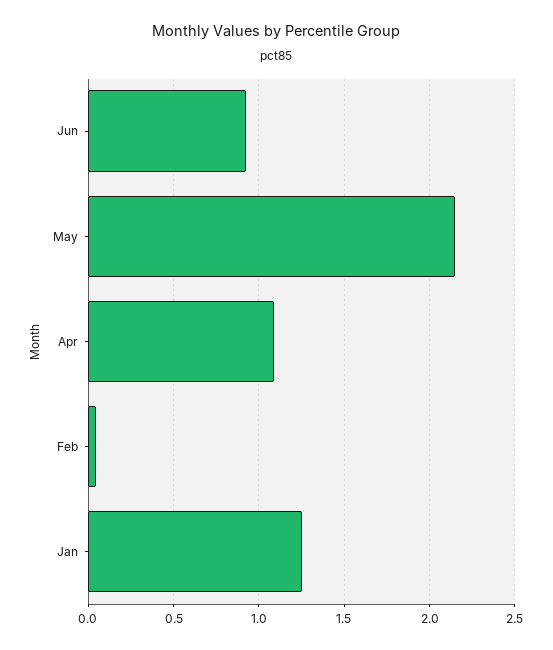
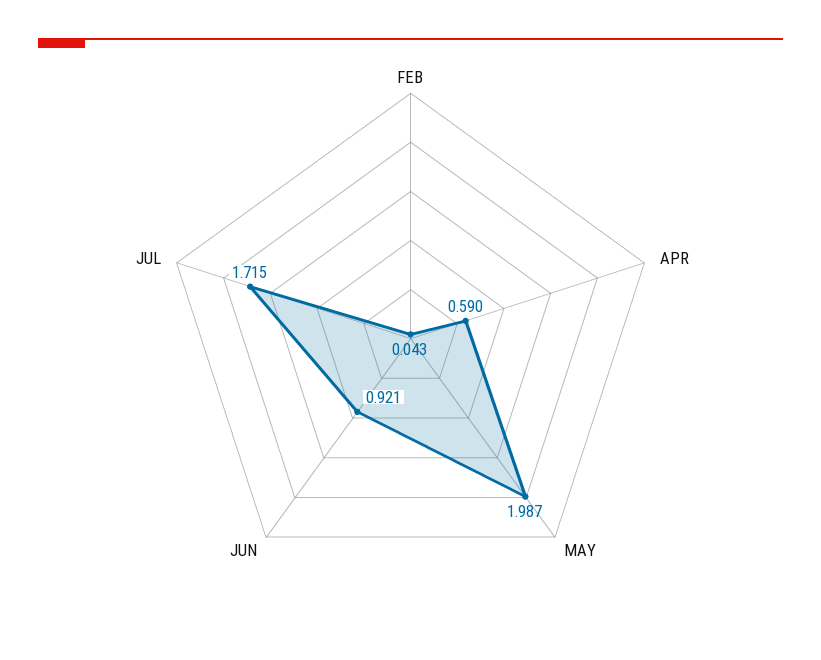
May: 2.15 -> 1.987
Apr: 1.1 -> 0.59
Jan: 1.25 -> none
JUL: none -> 1.715

